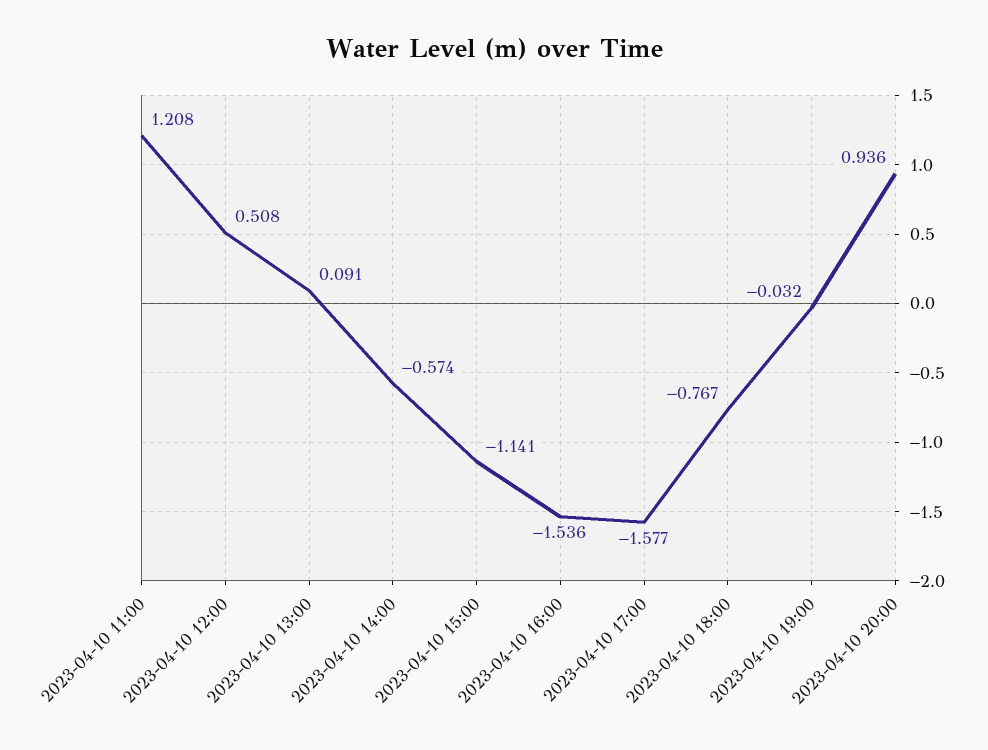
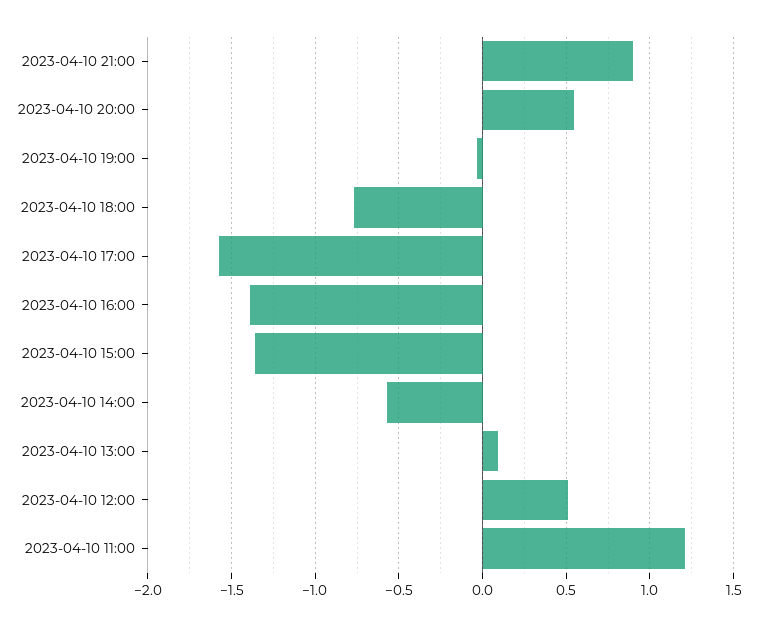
2023-04-10 15:00: -1.141 -> -1.35
2023-04-10 16:00: -1.536 -> -1.4
2023-04-10 20:00: 0.936 -> 0.55
2023-04-10 21:00: none -> 0.9

